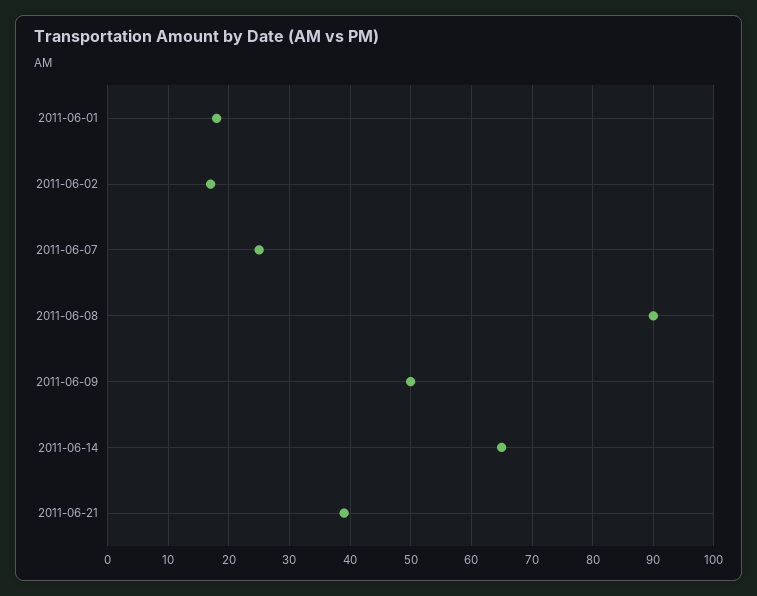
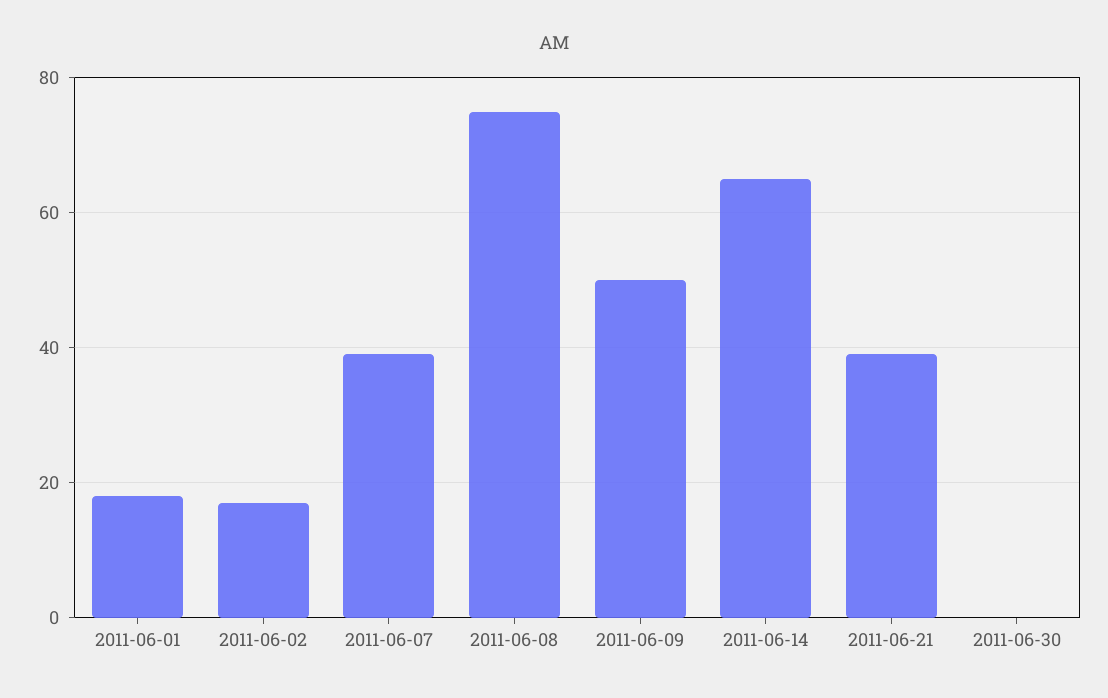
2011-06-07: 25 -> 40
2011-06-08: 90 -> 75
2011-06-30: none -> 0

